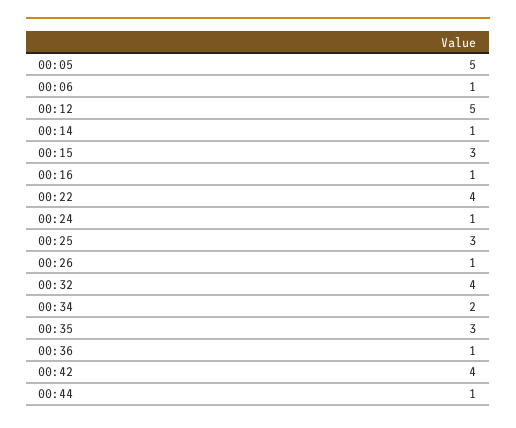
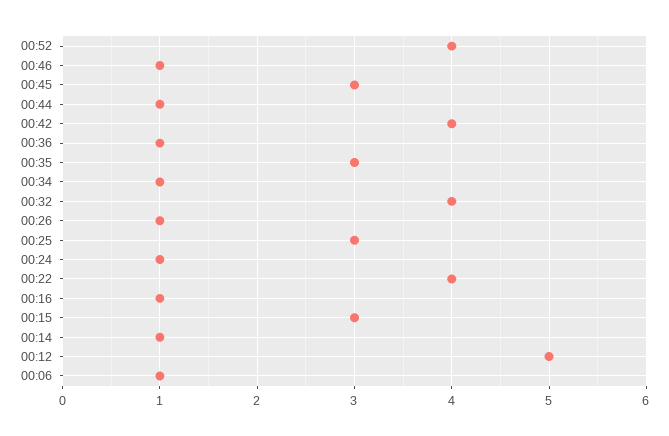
00:05: 5 -> none
00:34: 2 -> 1
00:52: none -> 4
00:46: none -> 1
00:45: none -> 3

